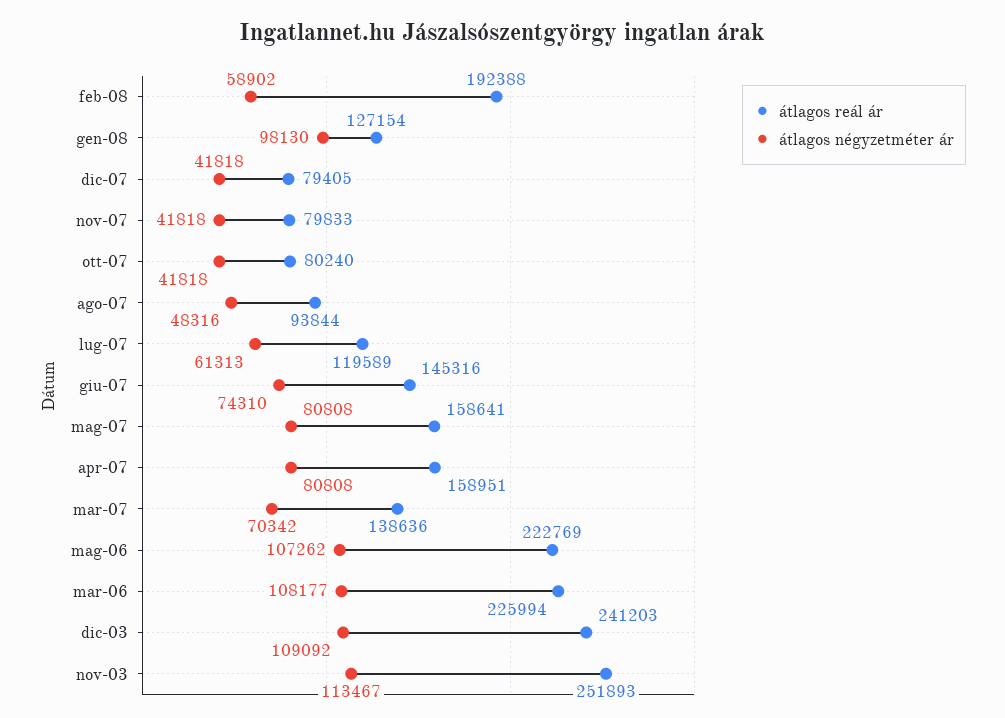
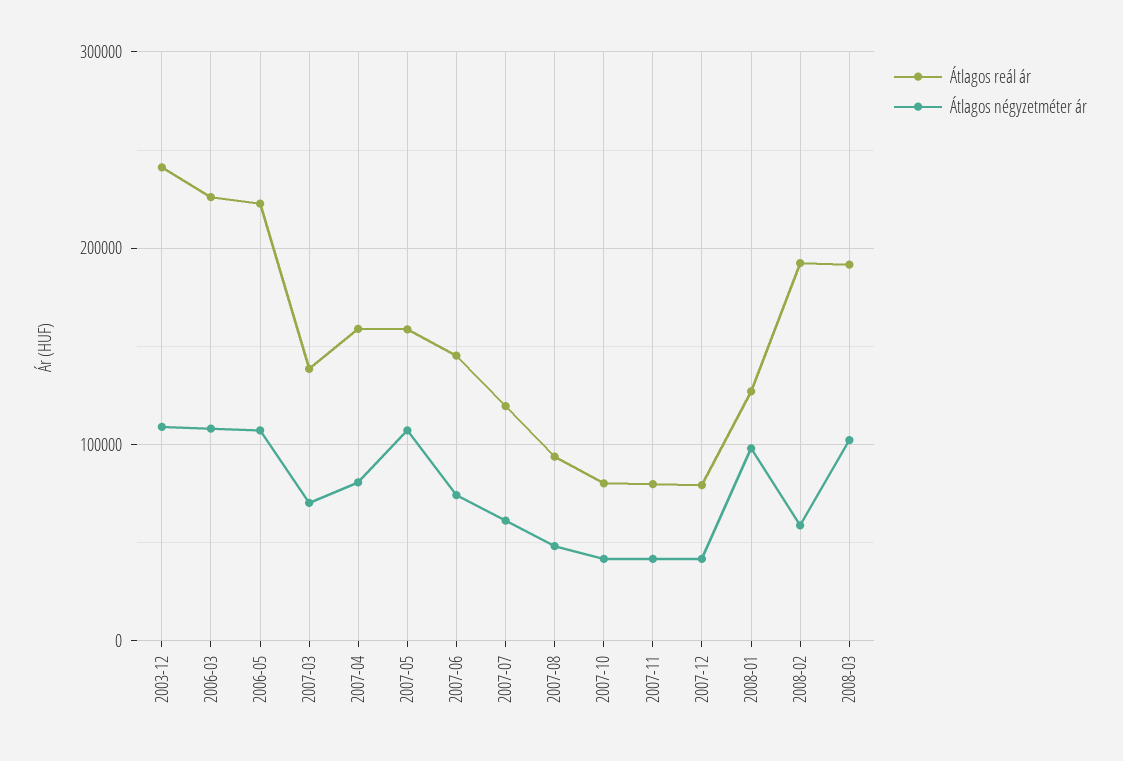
átlagos négyzetméter ár, mag-07: 80808 -> 110000
átlagos reál ár, nov-03: 251893 -> none
átlagos négyzetméter ár, nov-03: 113467 -> none
átlagos reál ár, 2008-03: none -> 190000
átlagos négyzetméter ár, 2008-03: none -> 100000

